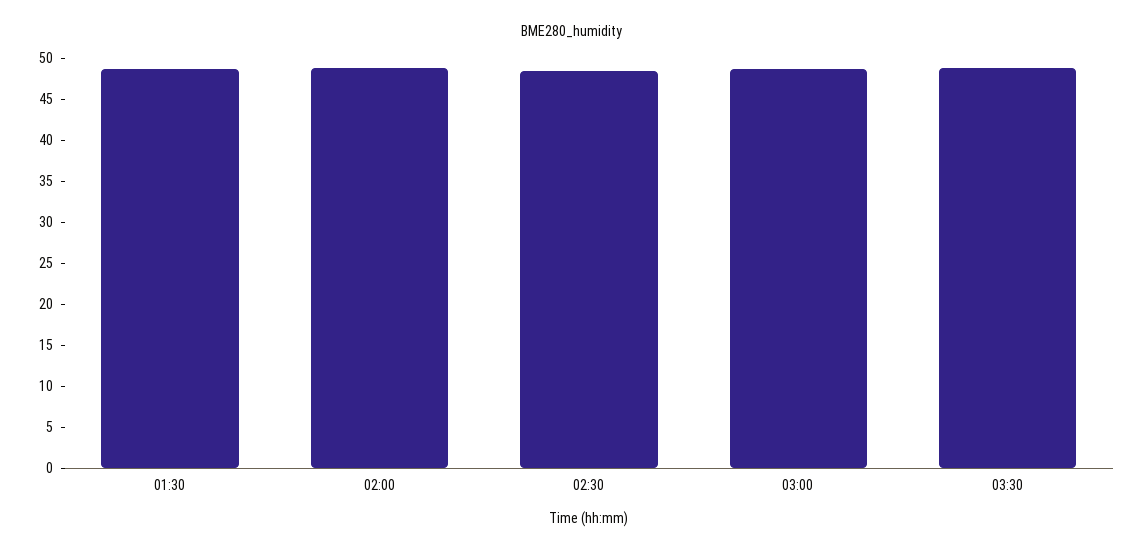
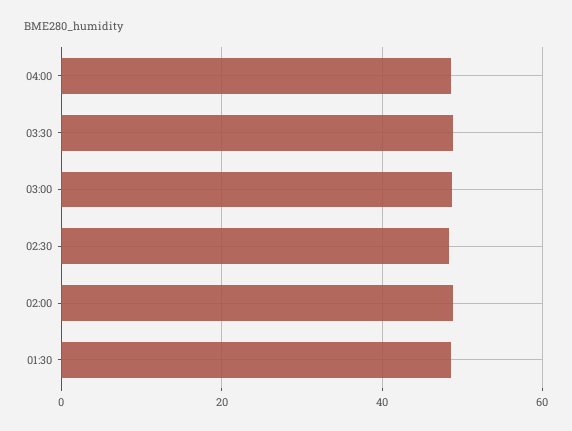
04:00: none -> 48

